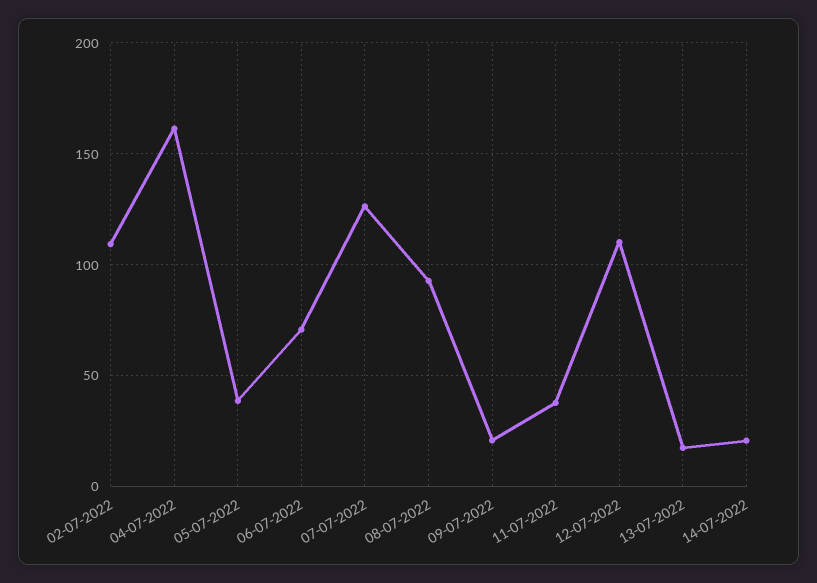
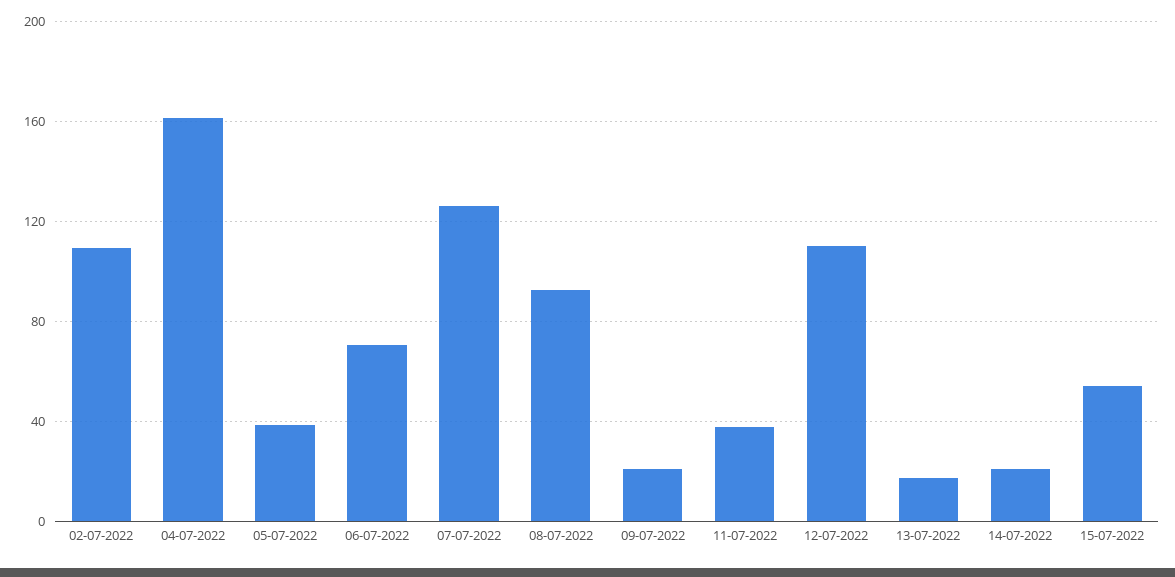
15-07-2022: none -> 55

